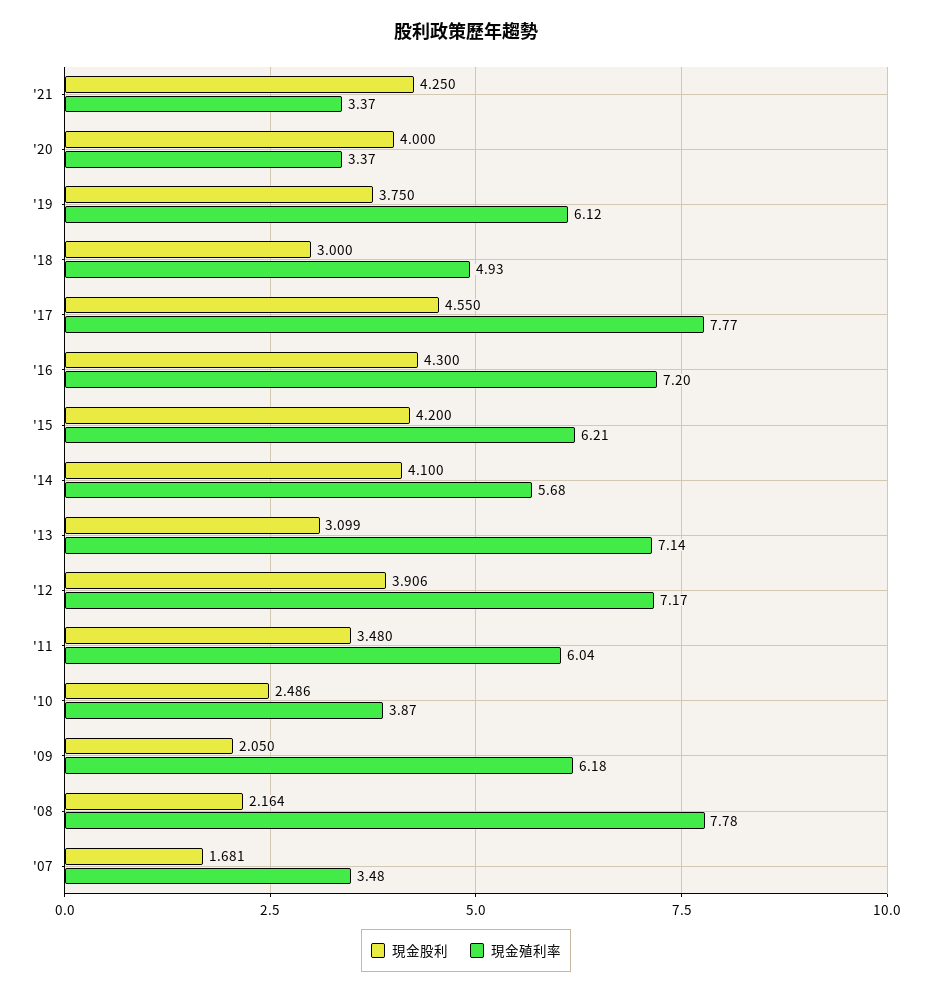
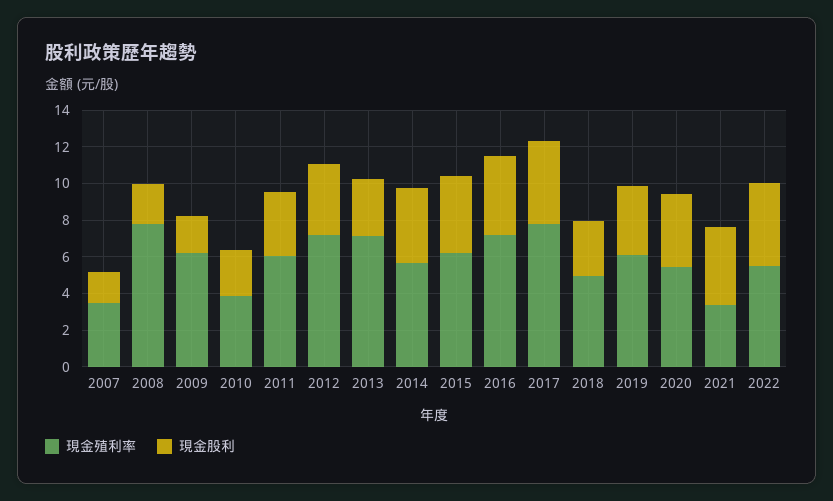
現金殖利率, '20: 3.37 -> 5.5
現金殖利率, 2022: none -> 5.5
現金股利, 2022: none -> 4.5

